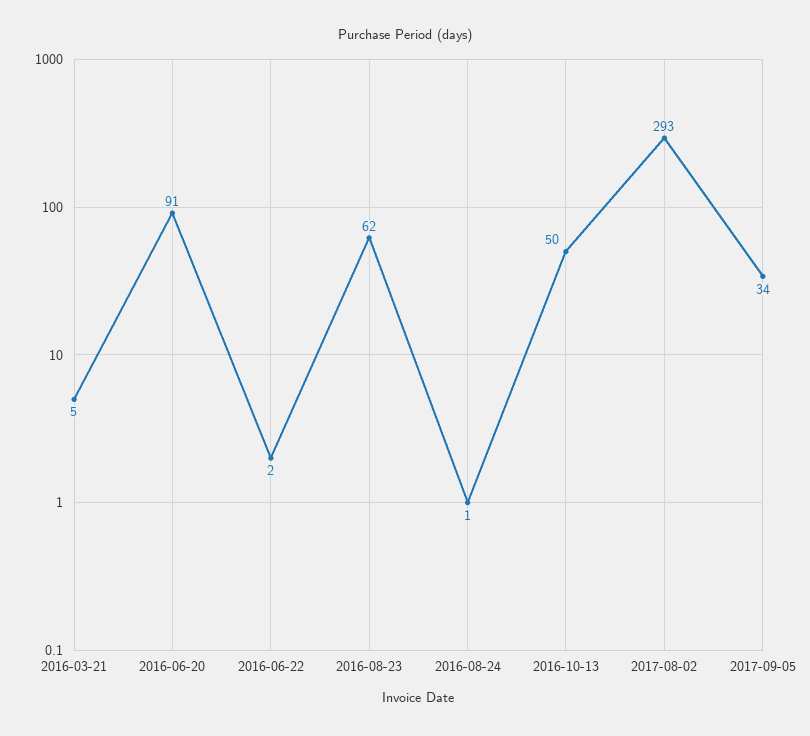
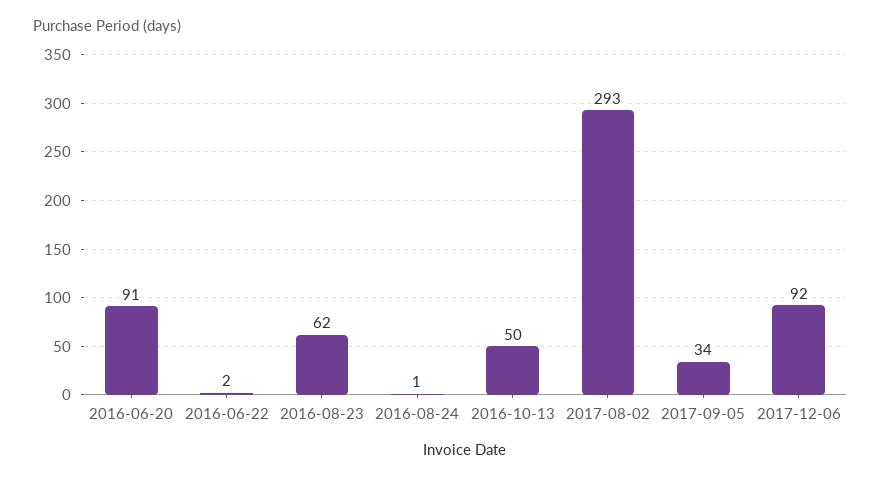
2016-03-21: 5 -> none
2017-12-06: none -> 92

